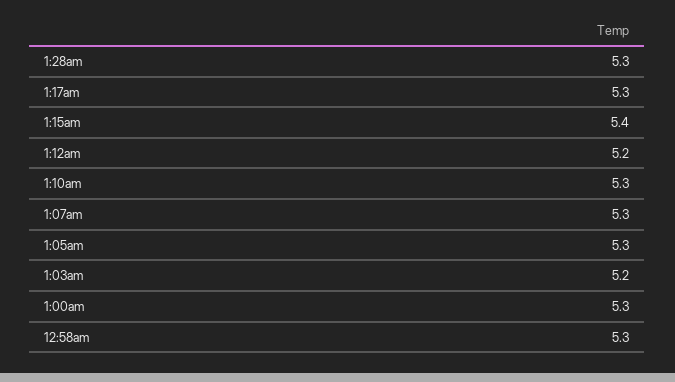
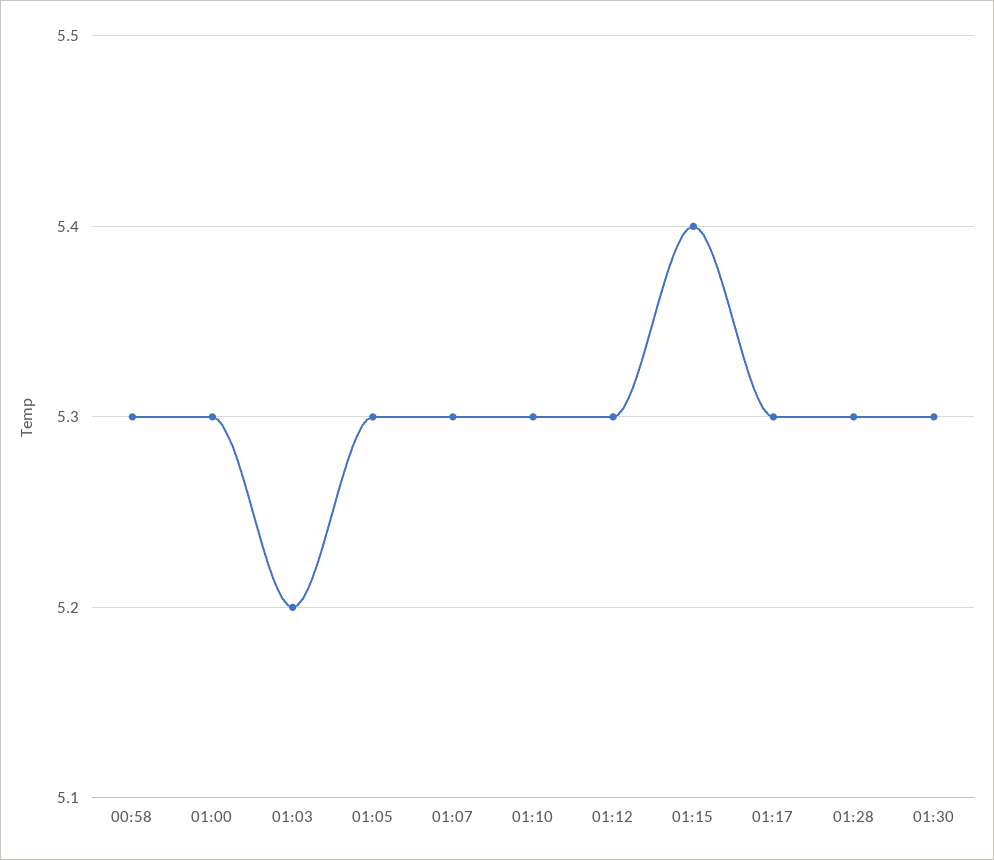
1:12am: 5.2 -> 5.3
01:30: none -> 5.3

